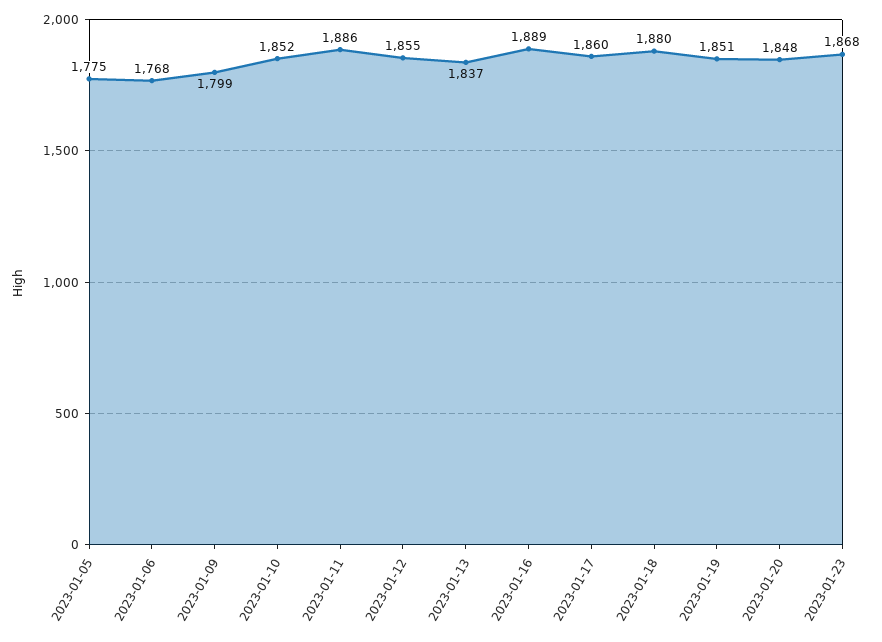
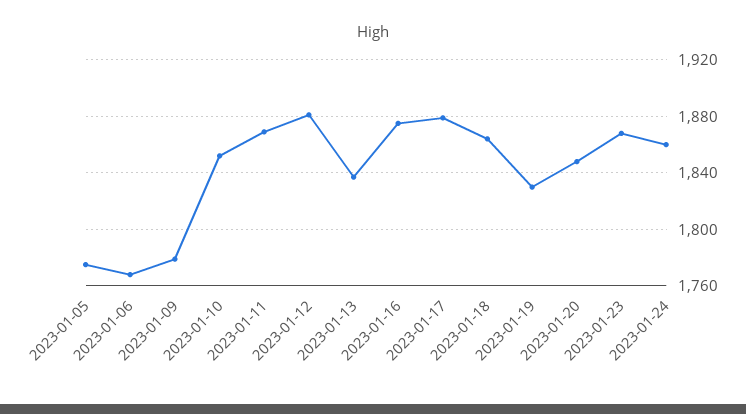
2023-01-09: 1799 -> 1780
2023-01-11: 1886 -> 1870
2023-01-12: 1855 -> 1880
2023-01-16: 1889 -> 1875
2023-01-17: 1860 -> 1880
2023-01-18: 1880 -> 1865
2023-01-19: 1851 -> 1830
2023-01-24: none -> 1860

